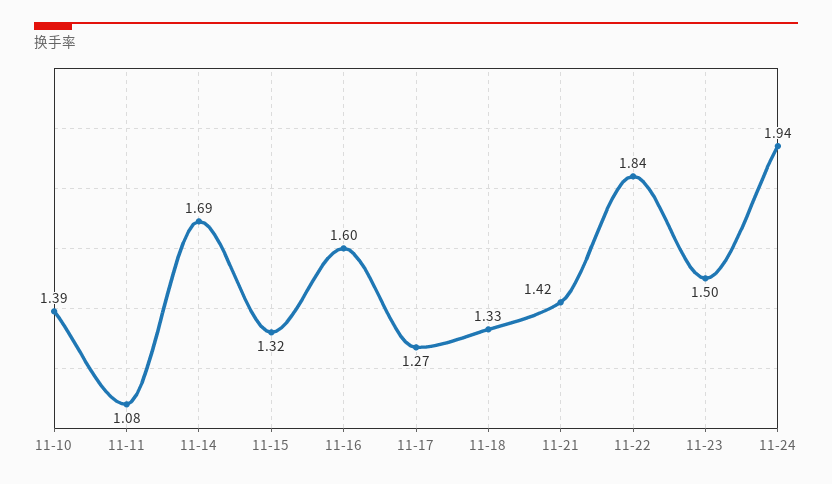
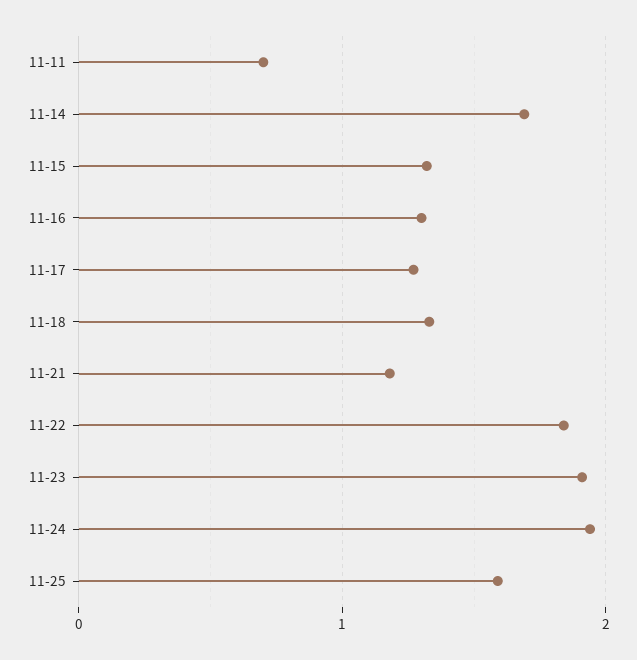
11-10: 1.39 -> none
11-11: 1.08 -> 0.7
11-16: 1.6 -> 1.3
11-21: 1.42 -> 1.2
11-23: 1.5 -> 1.9
11-25: none -> 1.6

